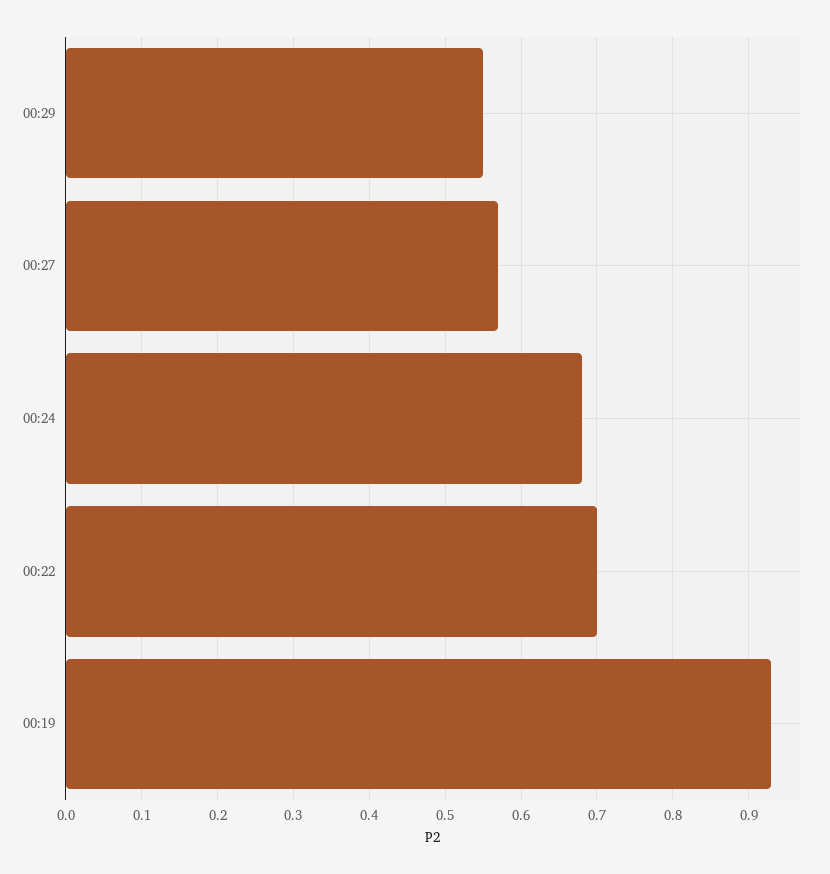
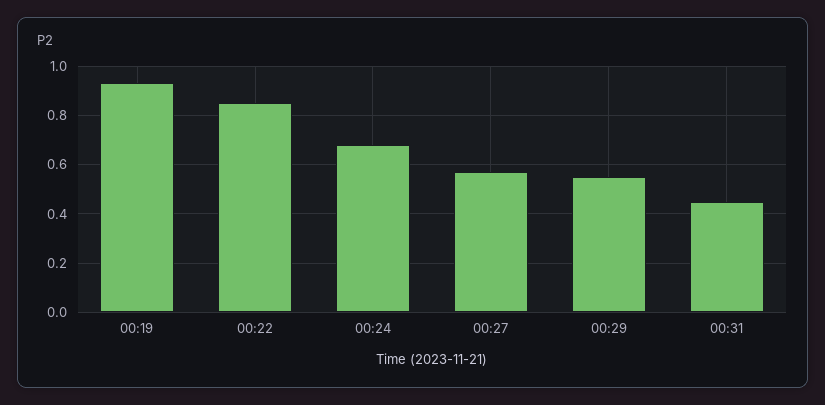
00:22: 0.7 -> 0.85
00:31: none -> 0.45

